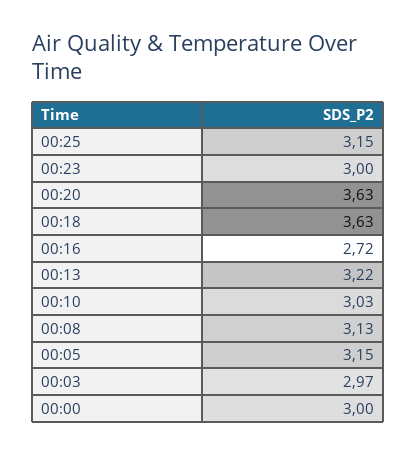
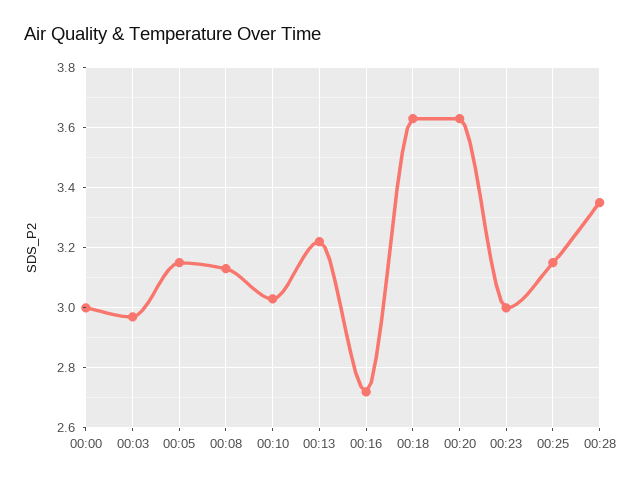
00:28: none -> 3.35

